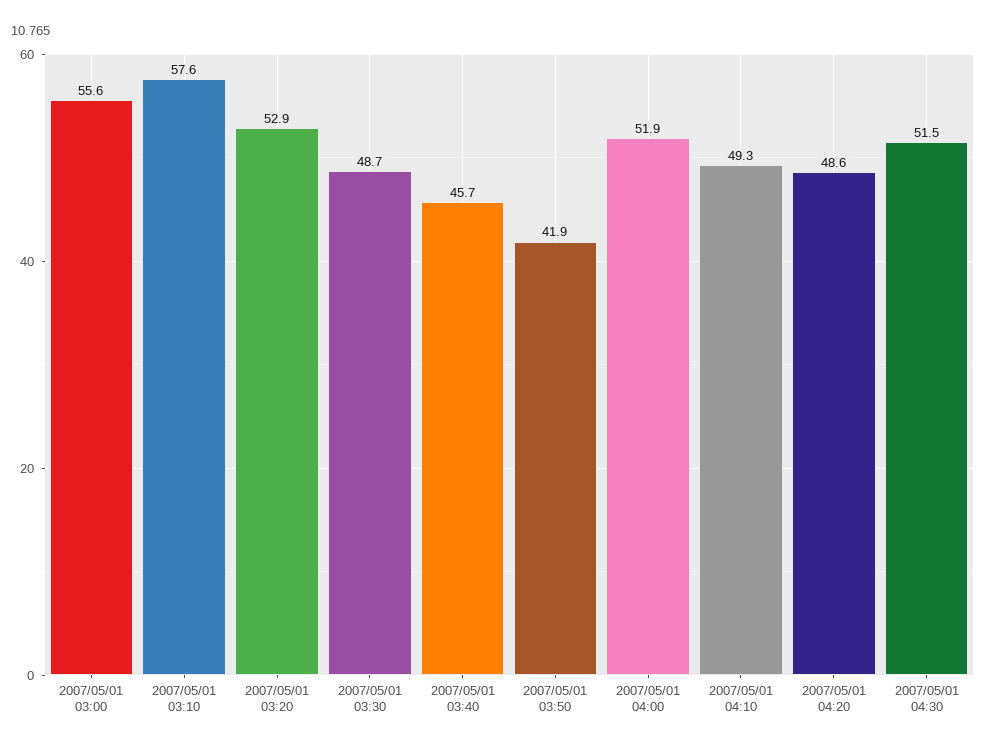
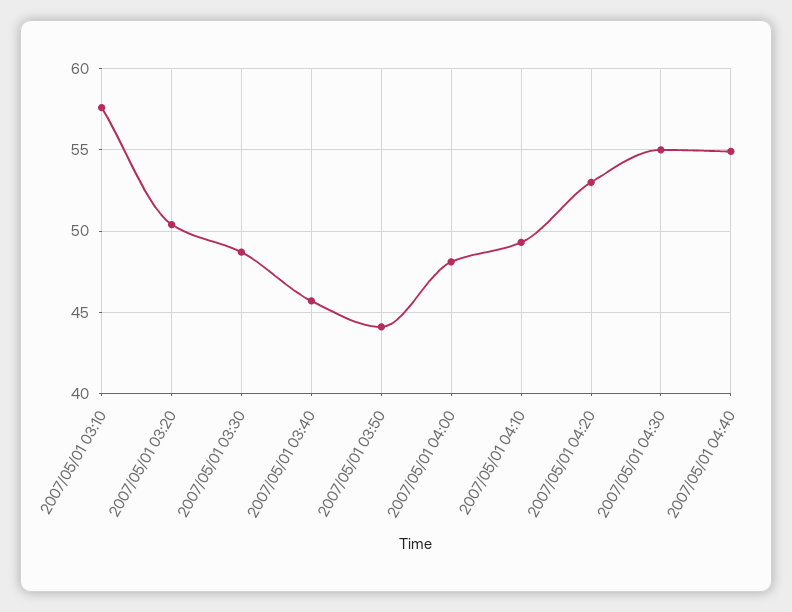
2007/05/01 03:00: 55.6 -> none
2007/05/01 03:20: 52.9 -> 50.5
2007/05/01 03:50: 41.9 -> 44
2007/05/01 04:00: 51.9 -> 48
2007/05/01 04:20: 48.6 -> 53
2007/05/01 04:30: 51.5 -> 55
2007/05/01 04:40: none -> 55

